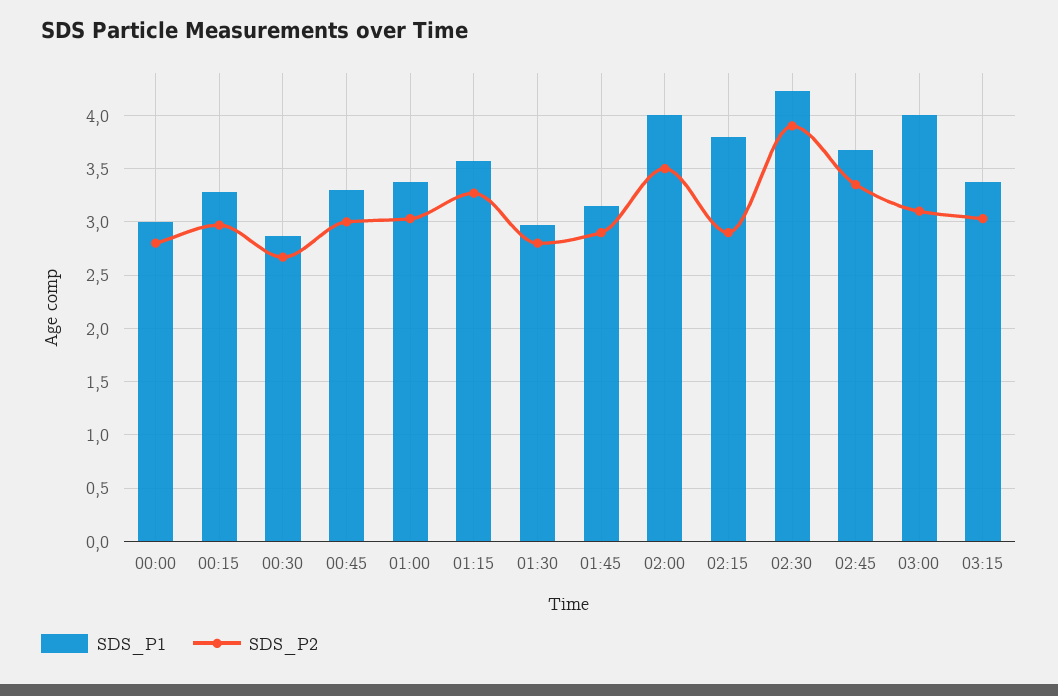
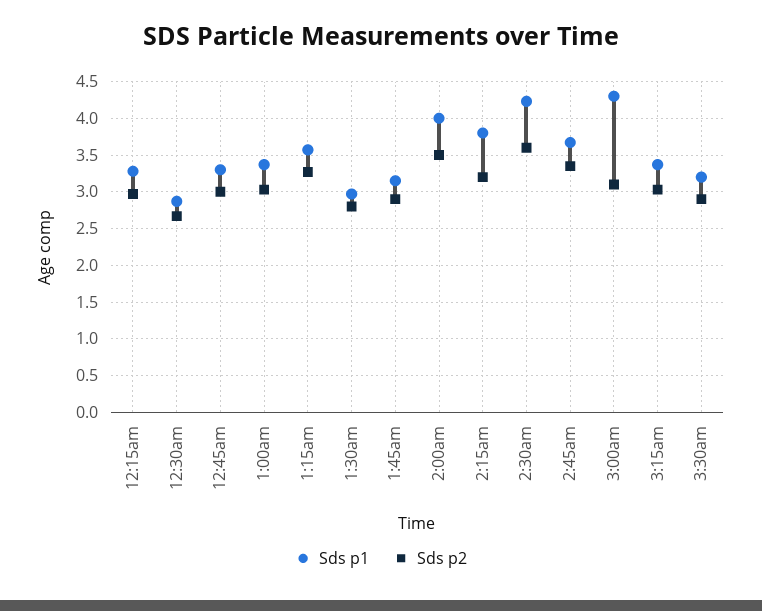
SDS_P1, 00:00: 3 -> none
SDS_P2, 00:00: 2.8 -> none
SDS_P2, 02:15: 2.9 -> 3.2
SDS_P2, 02:30: 3.9 -> 3.6
SDS_P1, 03:00: 4 -> 4.3
SDS_P1, 3:30am: none -> 3.2
SDS_P2, 3:30am: none -> 2.9

